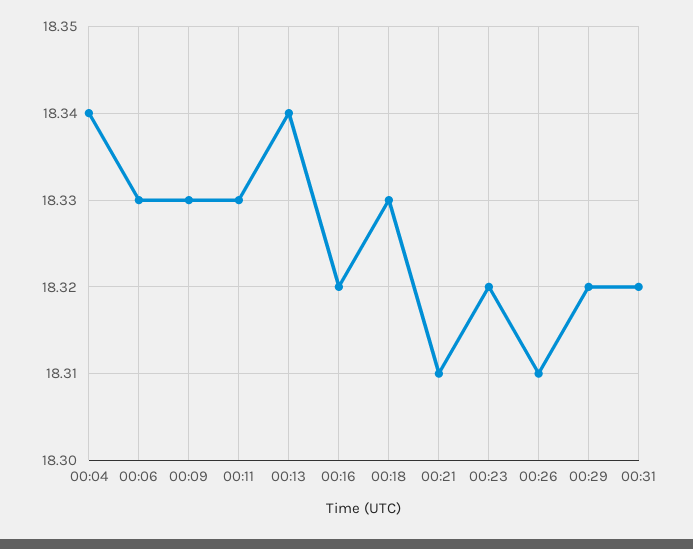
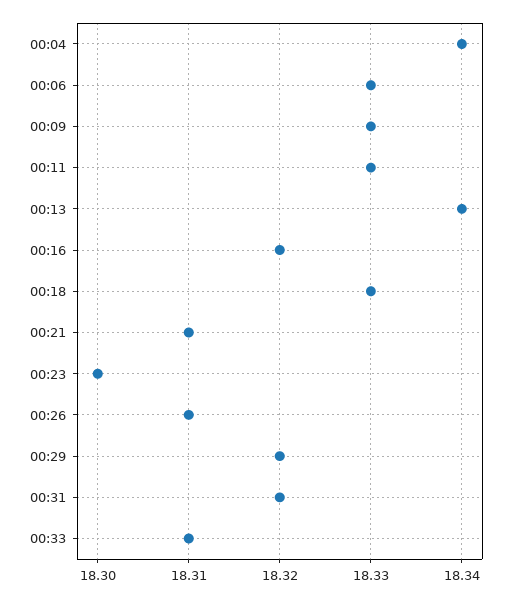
00:23: 18.32 -> 18.3
00:33: none -> 18.31

